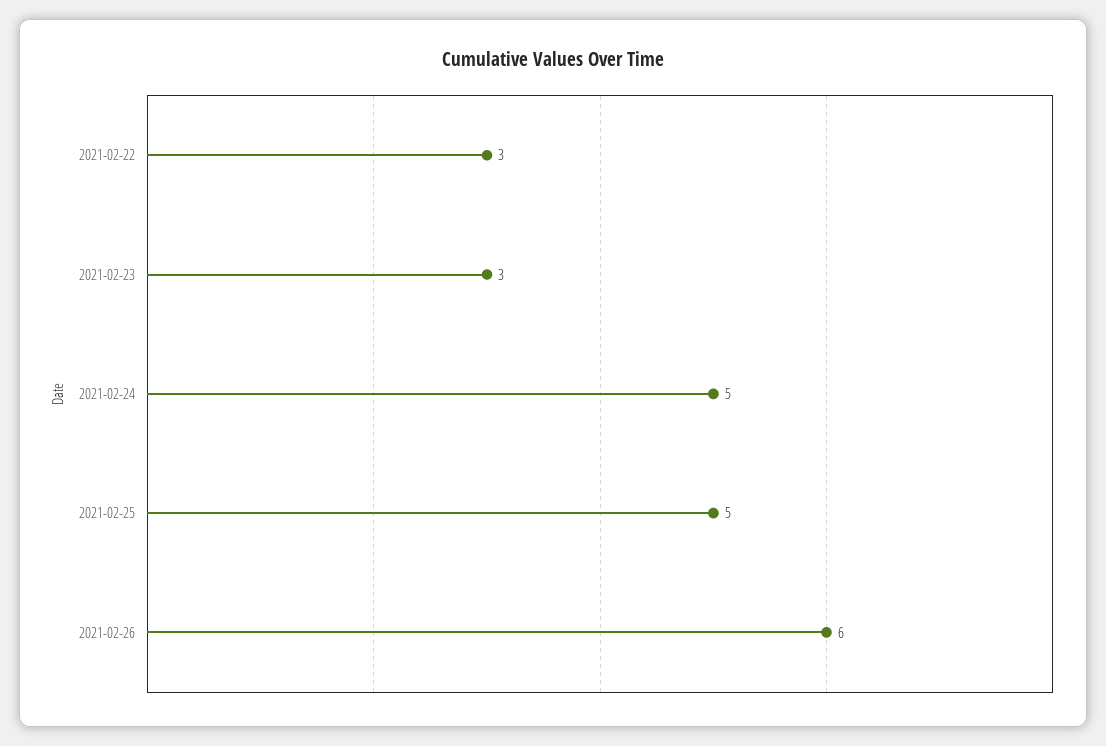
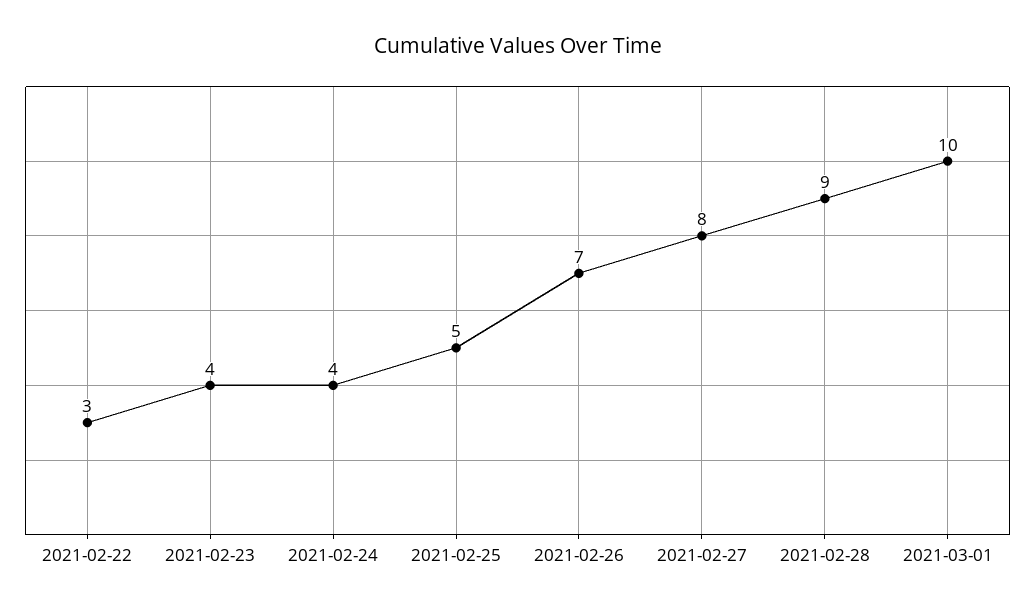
2021-02-23: 3 -> 4
2021-02-24: 5 -> 4
2021-02-26: 6 -> 7
2021-02-27: none -> 8
2021-02-28: none -> 9
2021-03-01: none -> 10

